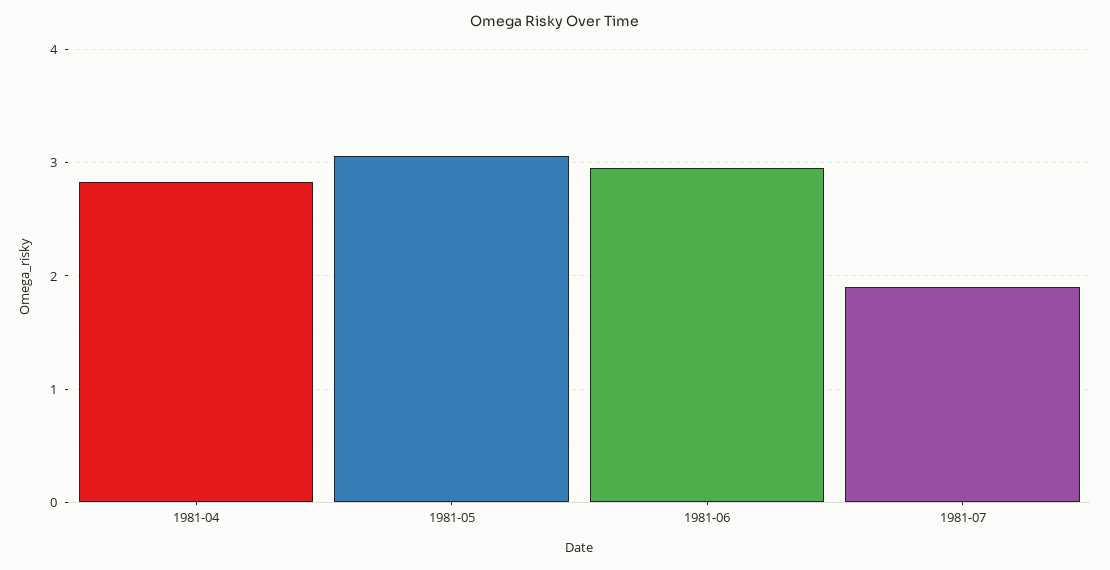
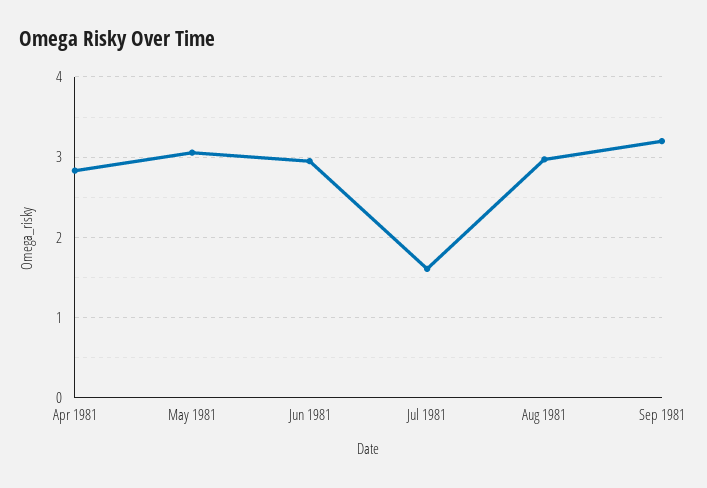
1981-07: 1.9 -> 1.6
Aug 1981: none -> 3
Sep 1981: none -> 3.2

